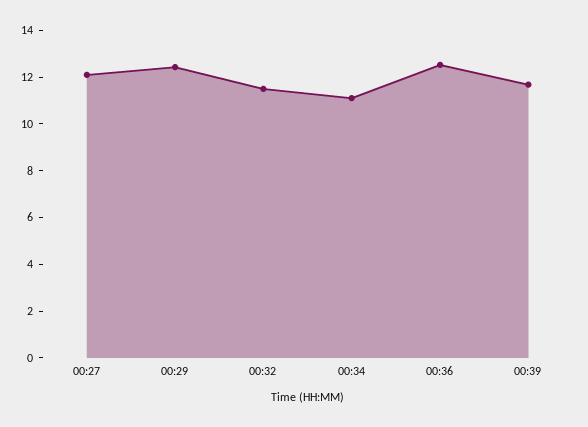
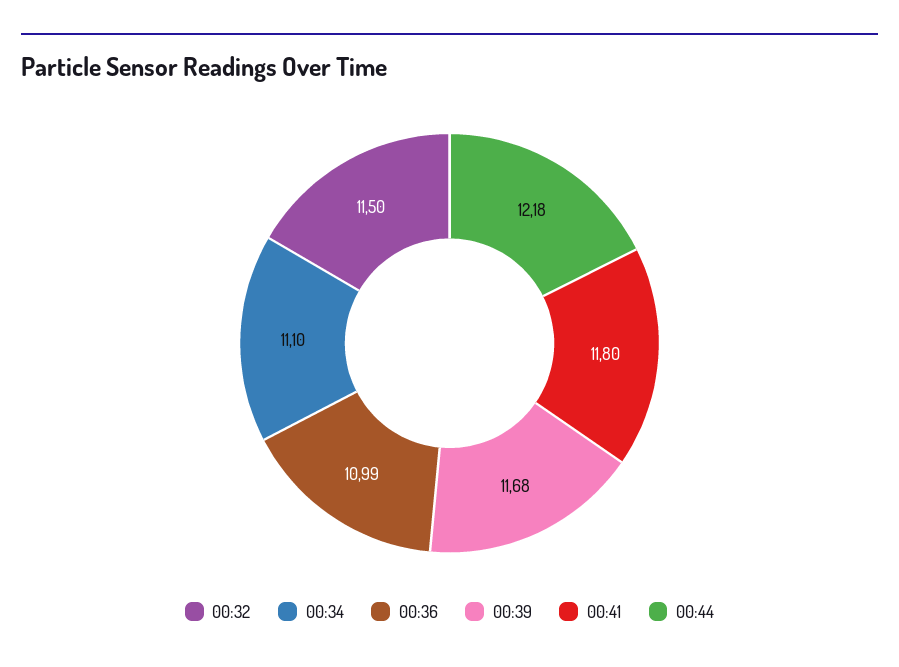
00:27: 12 -> none
00:29: 12.5 -> none
00:36: 12.5 -> 10.99
00:41: none -> 11.8
00:44: none -> 12.18

